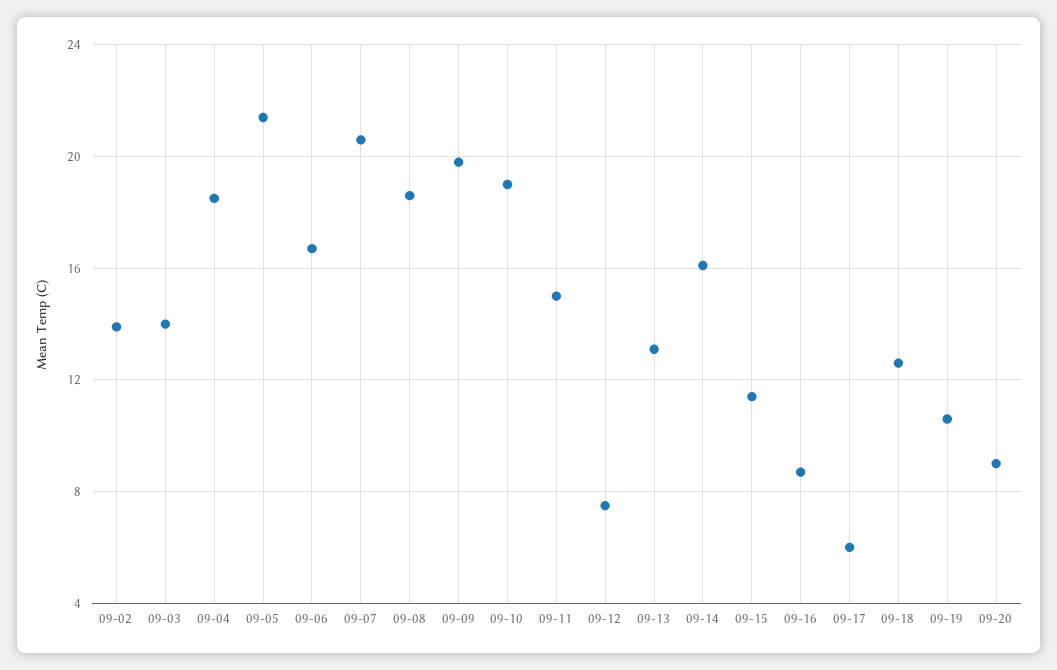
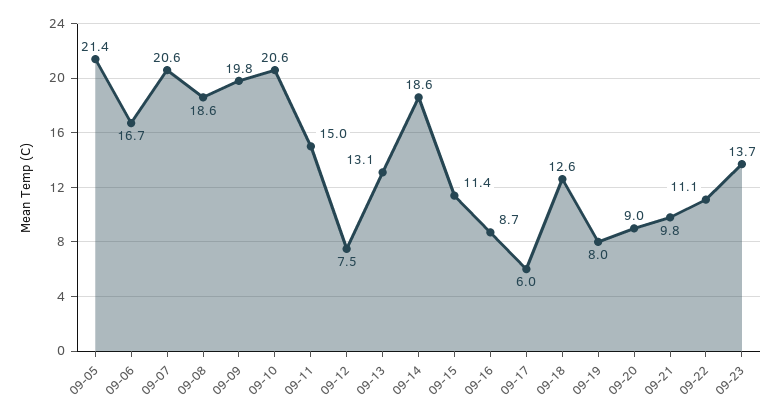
09-02: 14 -> none
09-03: 14 -> none
09-04: 18.5 -> none
09-10: 19 -> 20.6
09-14: 16 -> 18.6
09-19: 10.5 -> 8
09-21: none -> 9.8
09-22: none -> 11.1
09-23: none -> 13.7

